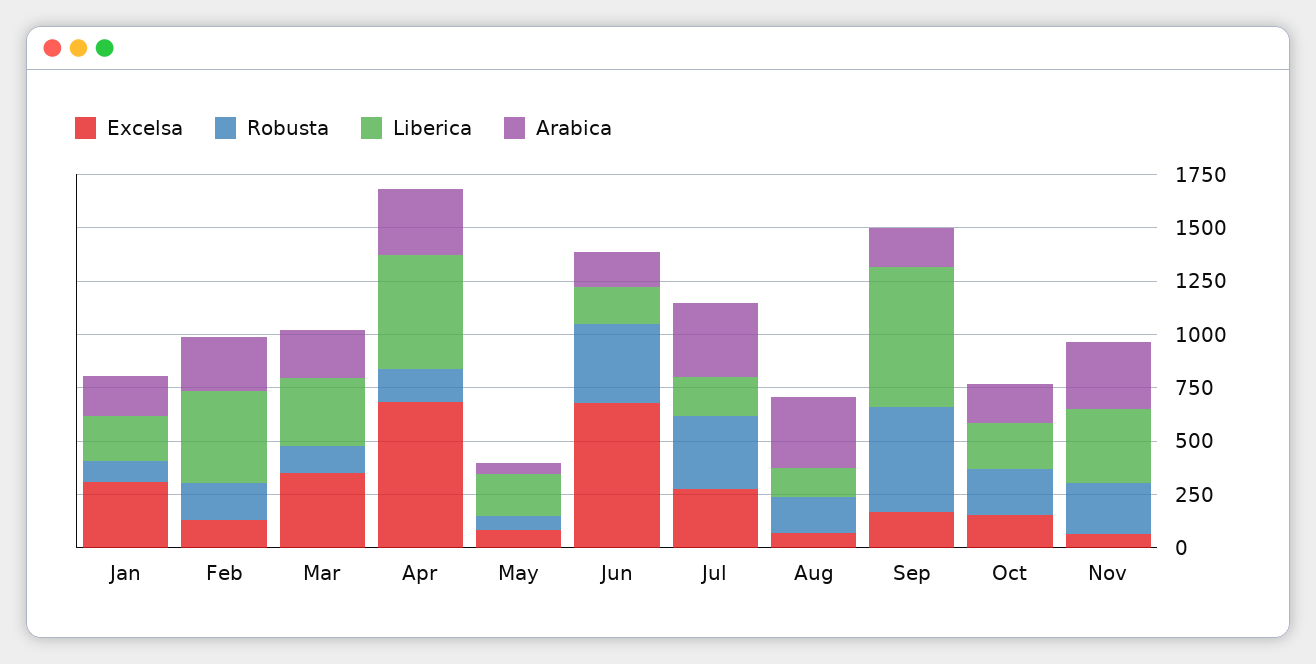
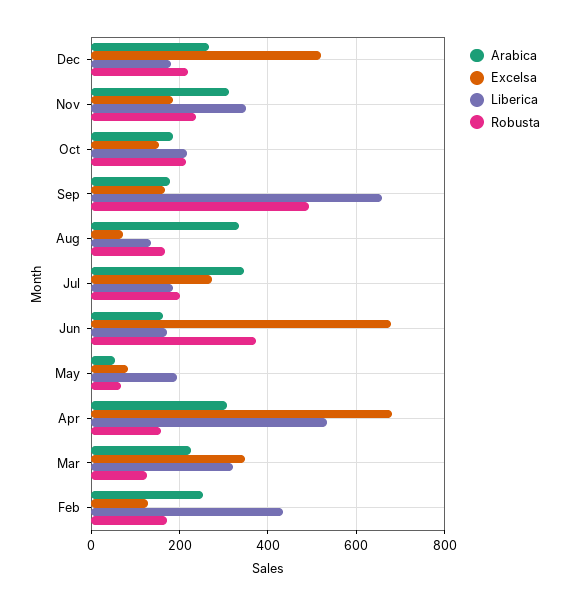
Excelsa, Jan: 300 -> none
Robusta, Jan: 100 -> none
Liberica, Jan: 200 -> none
Arabica, Jan: 200 -> none
Robusta, Jul: 350 -> 200
Excelsa, Nov: 50 -> 180
Arabica, Dec: none -> 260
Excelsa, Dec: none -> 520
Liberica, Dec: none -> 180
Robusta, Dec: none -> 220

